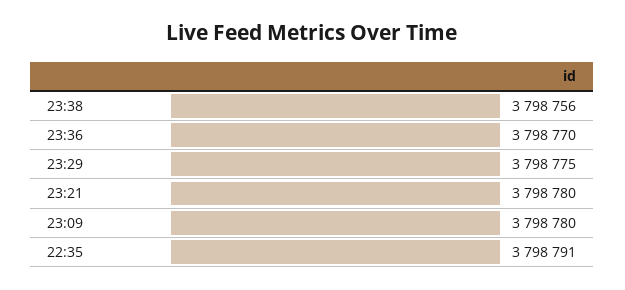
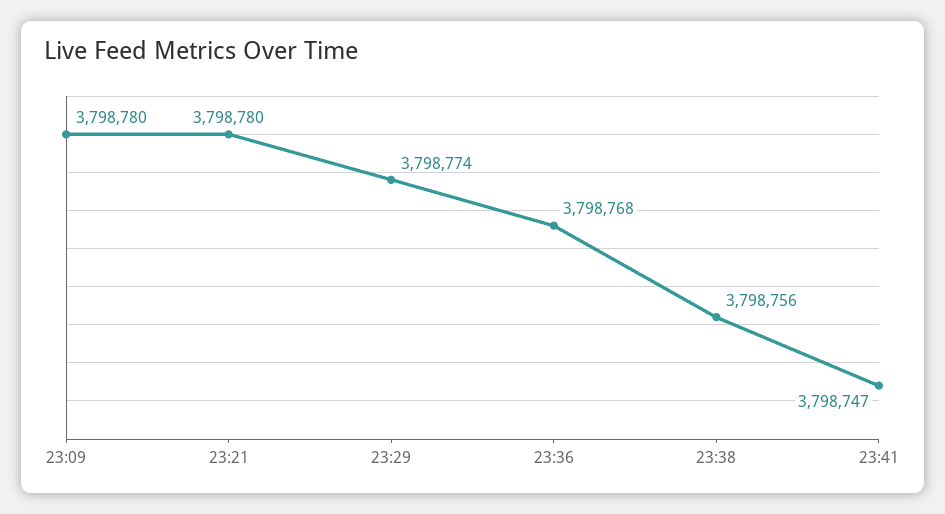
23:36: 3798770 -> 3798768
23:29: 3798775 -> 3798774
22:35: 3798791 -> none
23:41: none -> 3798747

